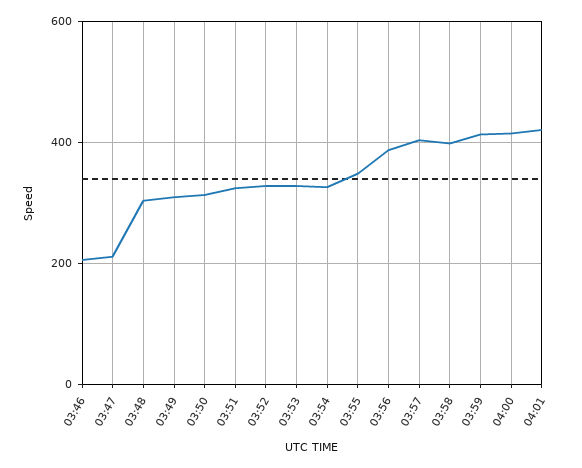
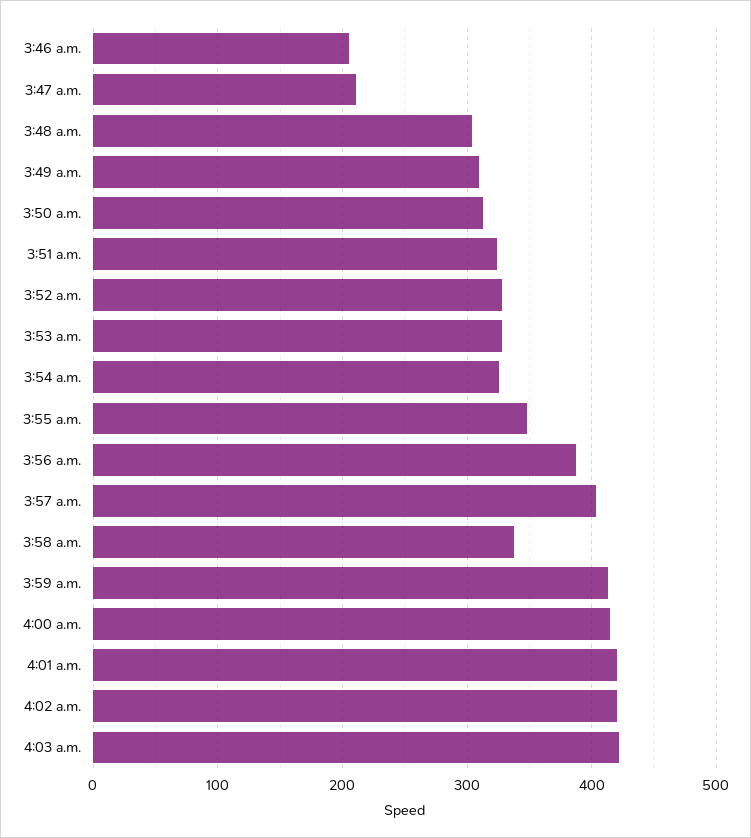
03:58: 400 -> 340
4:02 a.m.: none -> 420
4:03 a.m.: none -> 420

